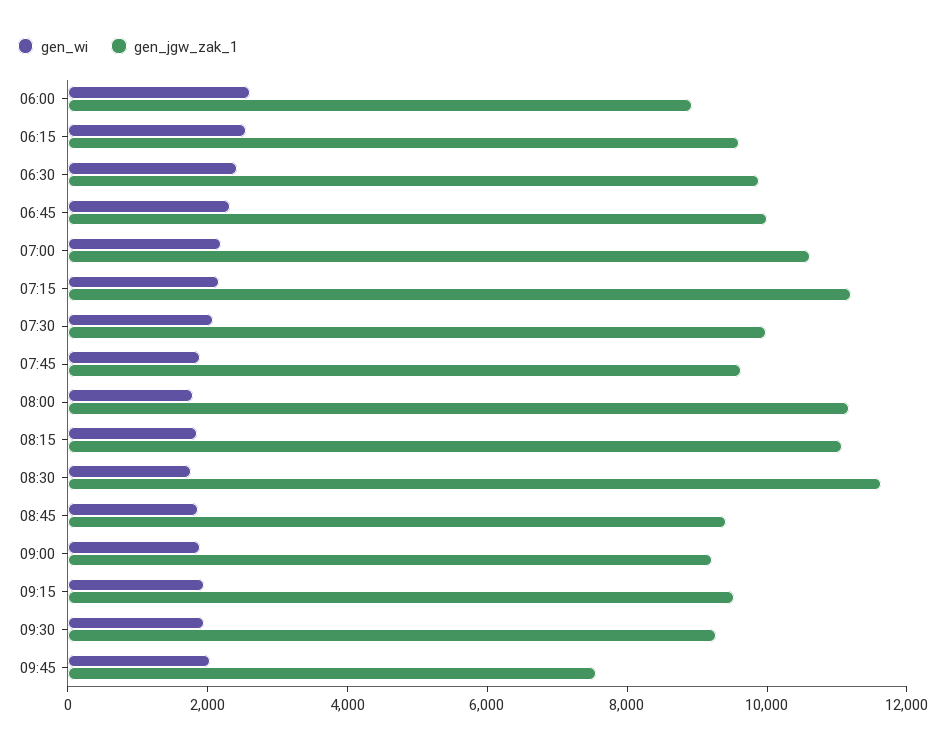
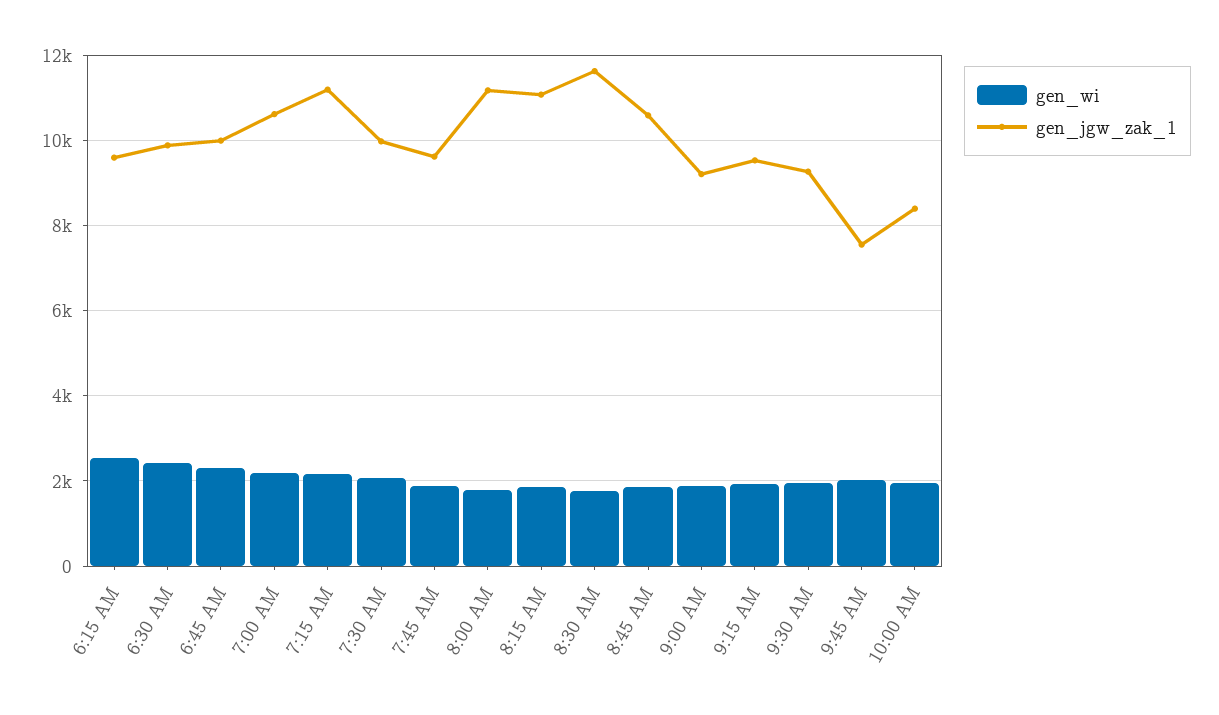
gen_wi, 06:00: 2500 -> none
gen_jgw_zak_1, 06:00: 9000 -> none
gen_jgw_zak_1, 08:45: 9500 -> 10600
gen_wi, 10:00 AM: none -> 2000
gen_jgw_zak_1, 10:00 AM: none -> 8400

